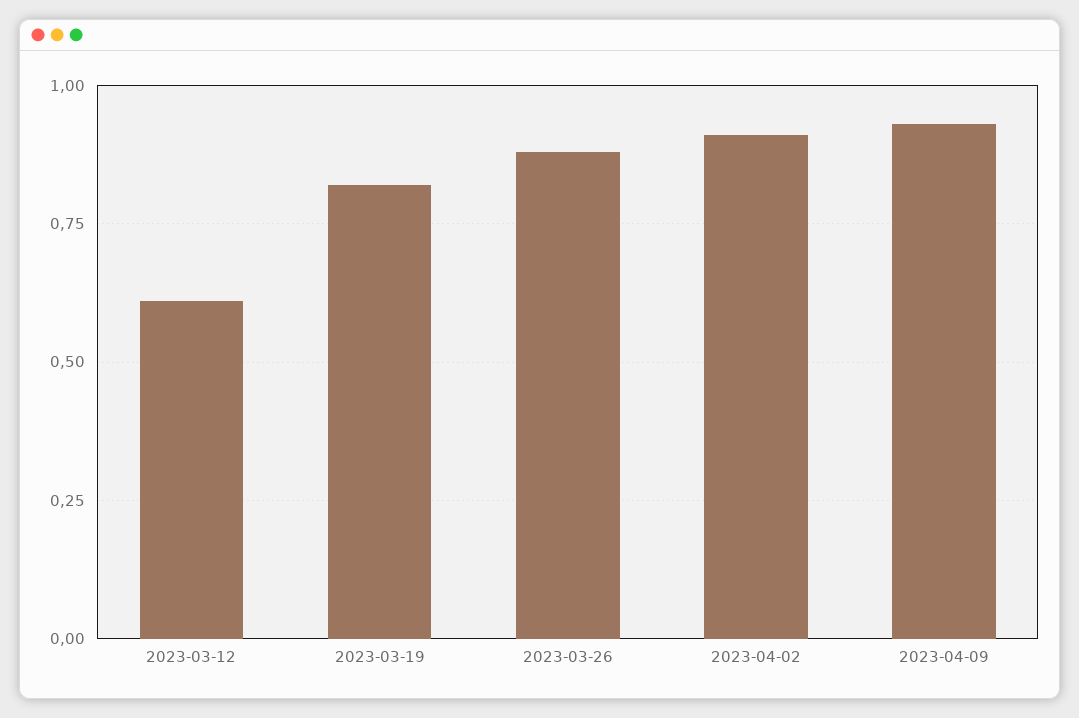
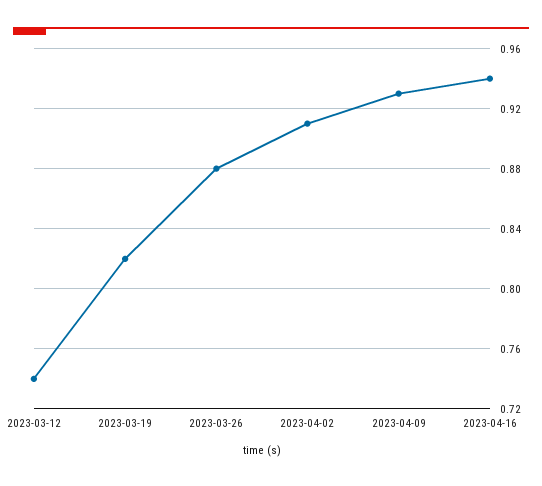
2023-03-12: 0.6 -> 0.74
2023-04-16: none -> 0.94

